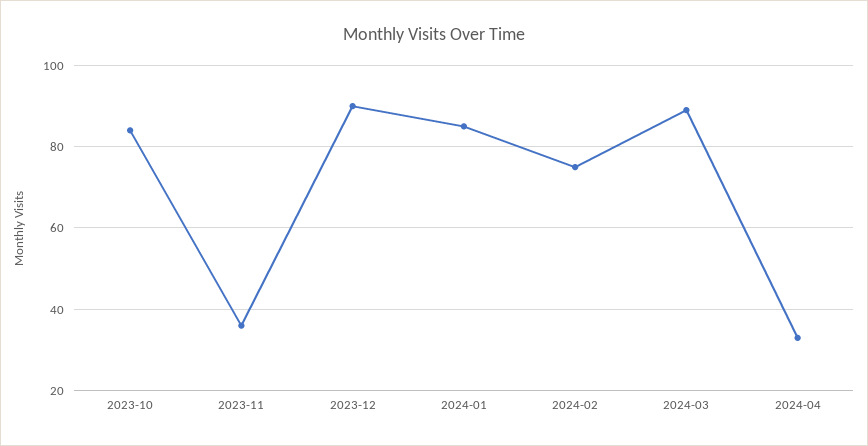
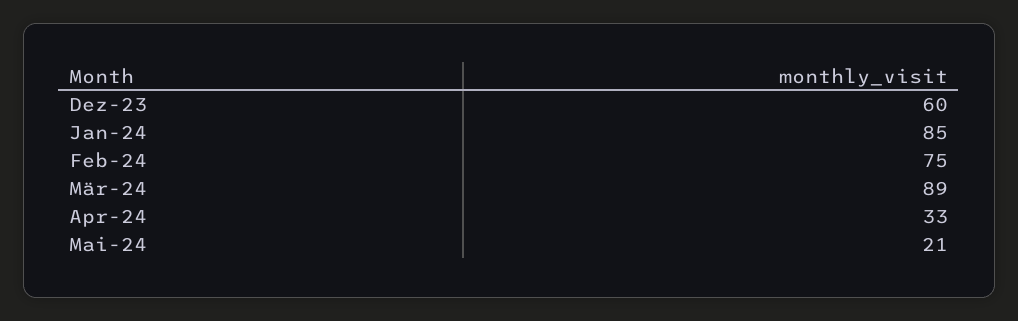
2023-10: 85 -> none
2023-11: 35 -> none
2023-12: 90 -> 60
Mai-24: none -> 21

